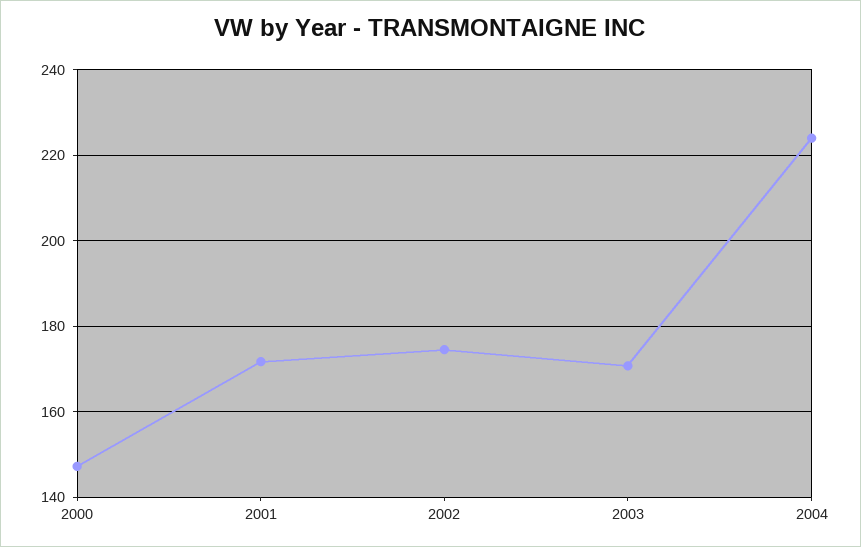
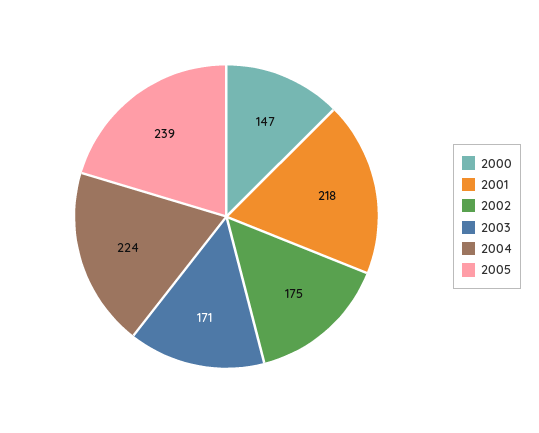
2001: 172 -> 218
2005: none -> 239

